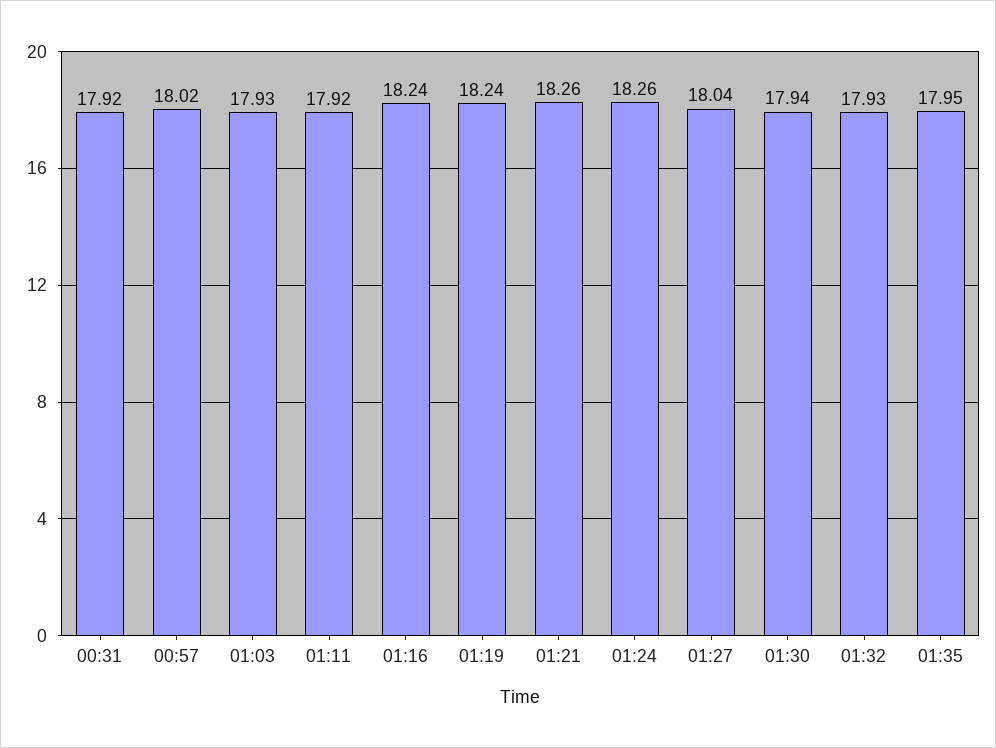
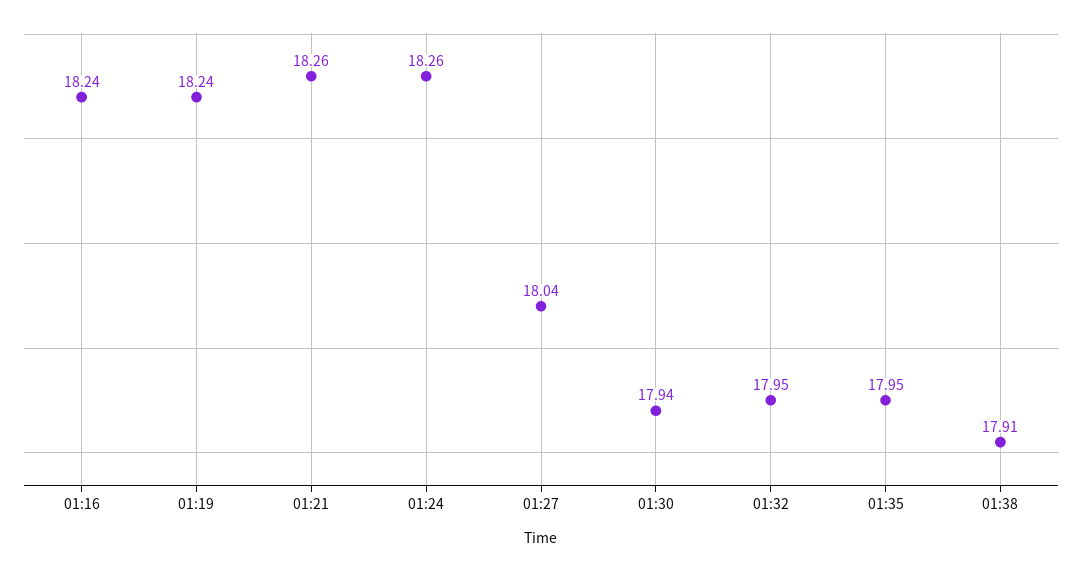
00:31: 17.92 -> none
00:57: 18.02 -> none
01:03: 17.93 -> none
01:11: 17.92 -> none
01:32: 17.93 -> 17.95
01:38: none -> 17.91

